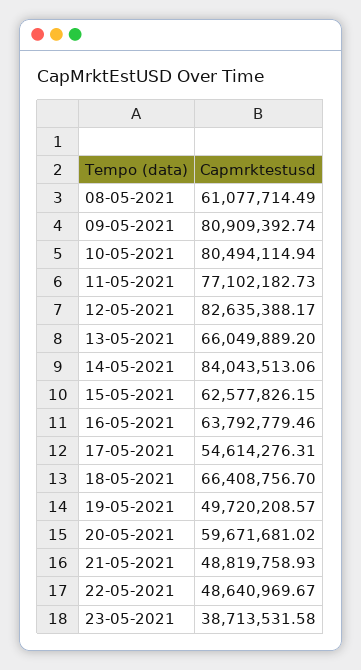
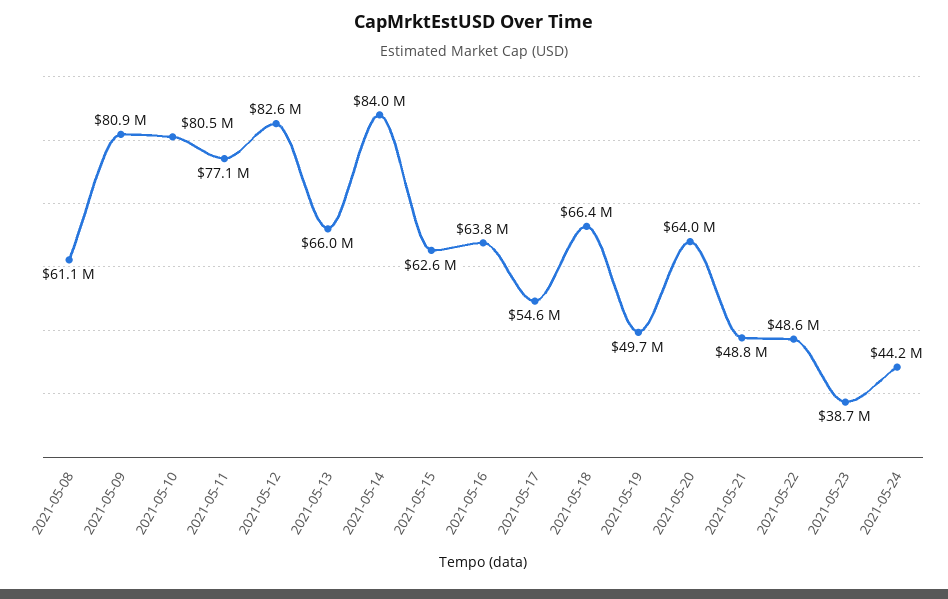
20-05-2021: 59671681.02 -> 64000000
2021-05-24: none -> 44200000

